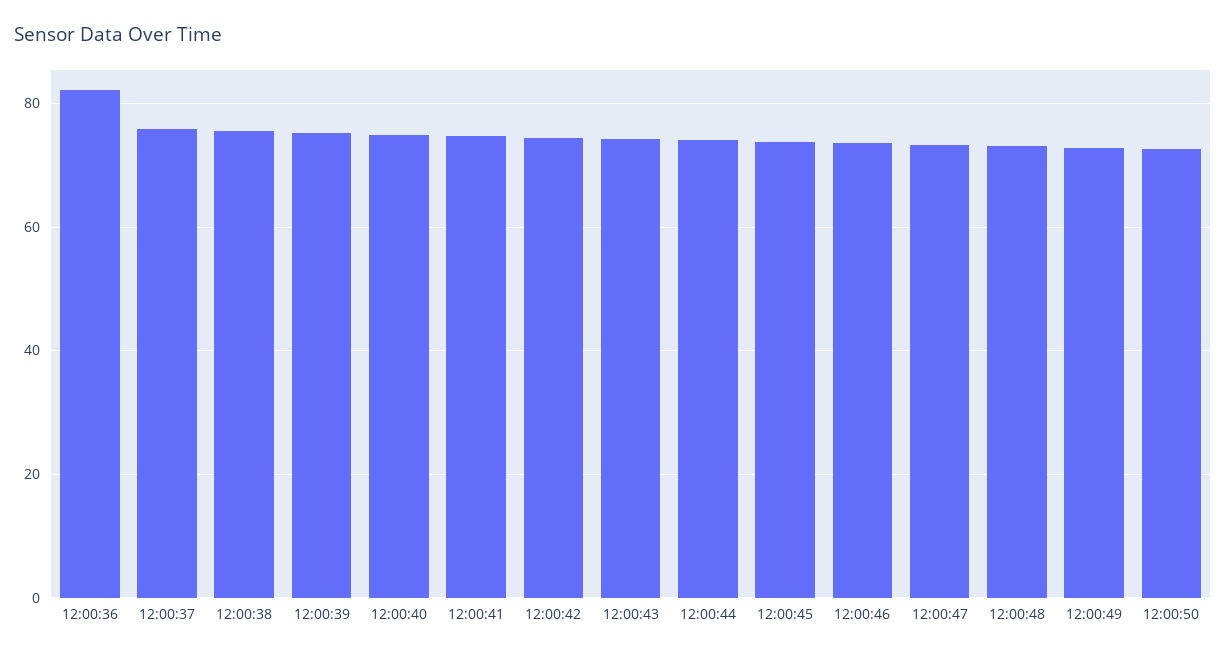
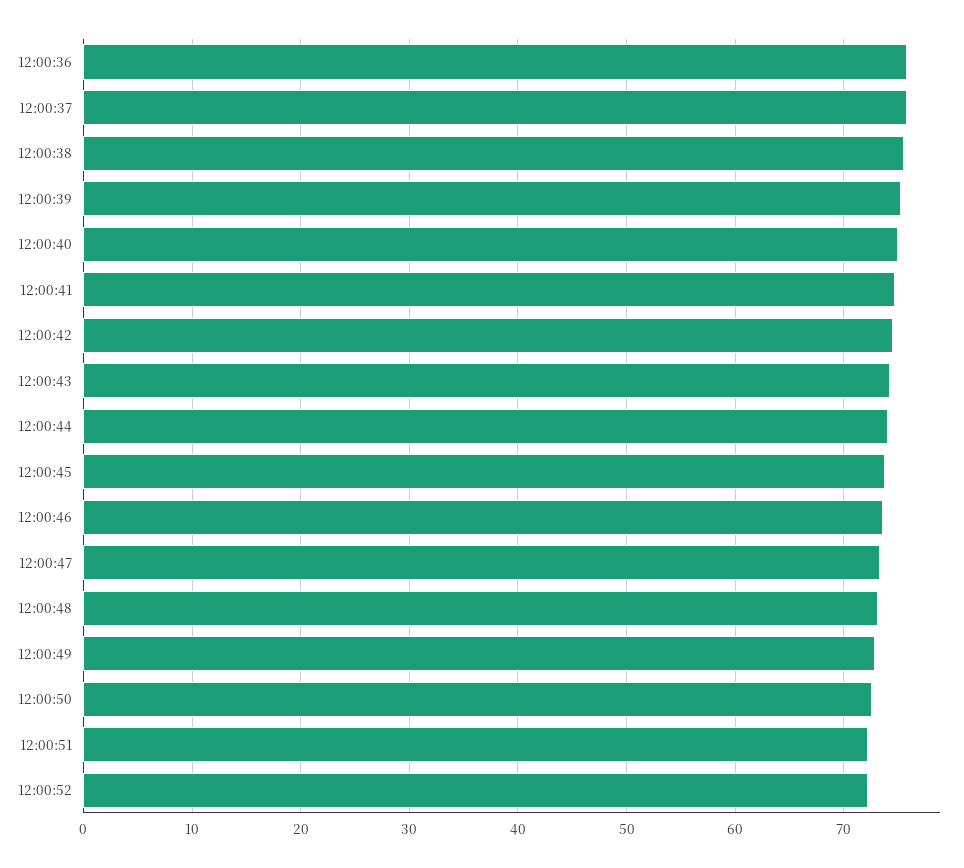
12:00:36: 82 -> 76
12:00:51: none -> 72
12:00:52: none -> 72

